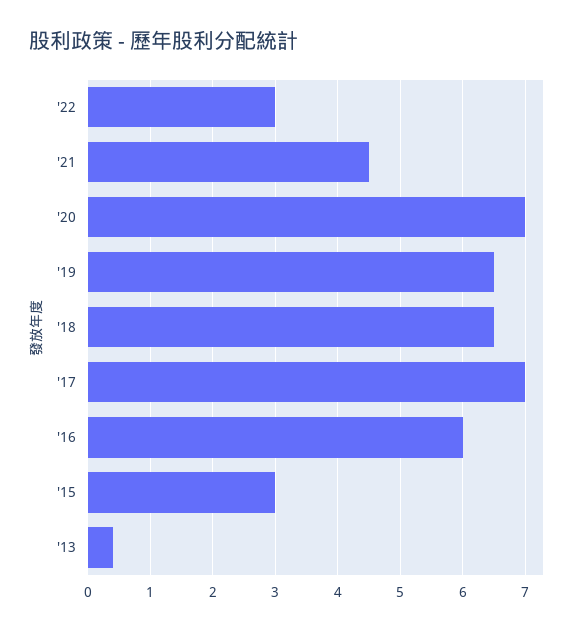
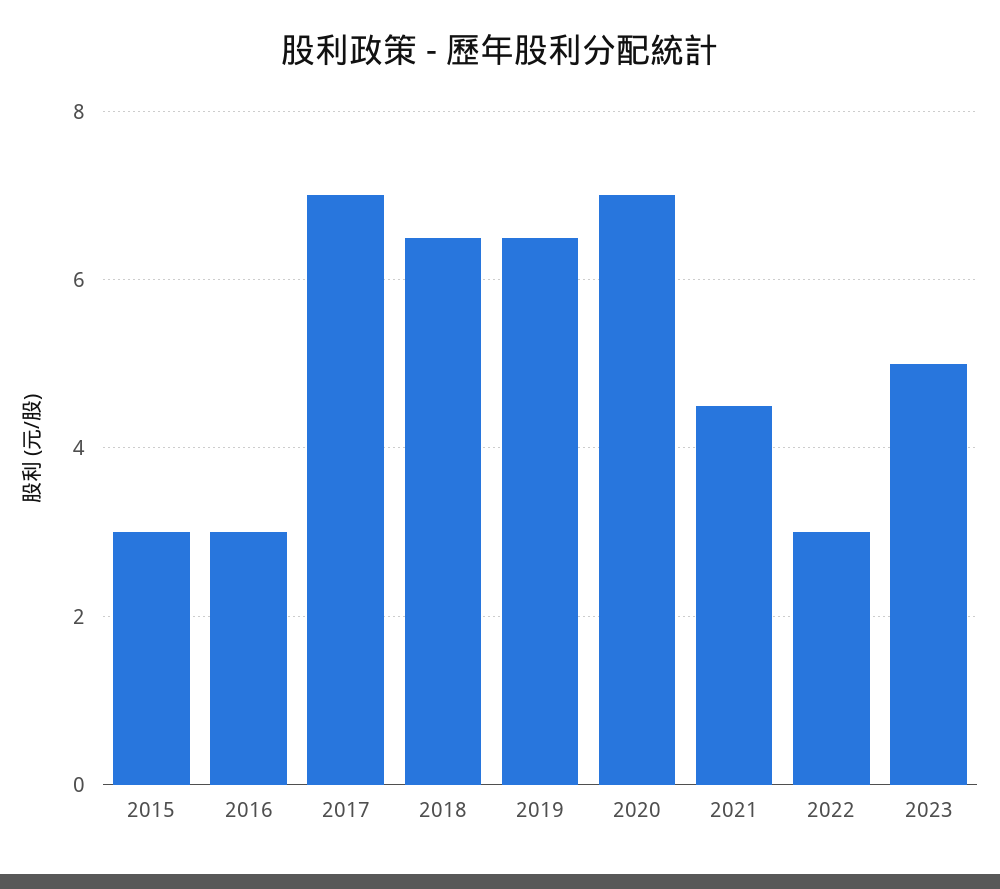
'16: 6 -> 3
'13: 0.4 -> none
2023: none -> 5

